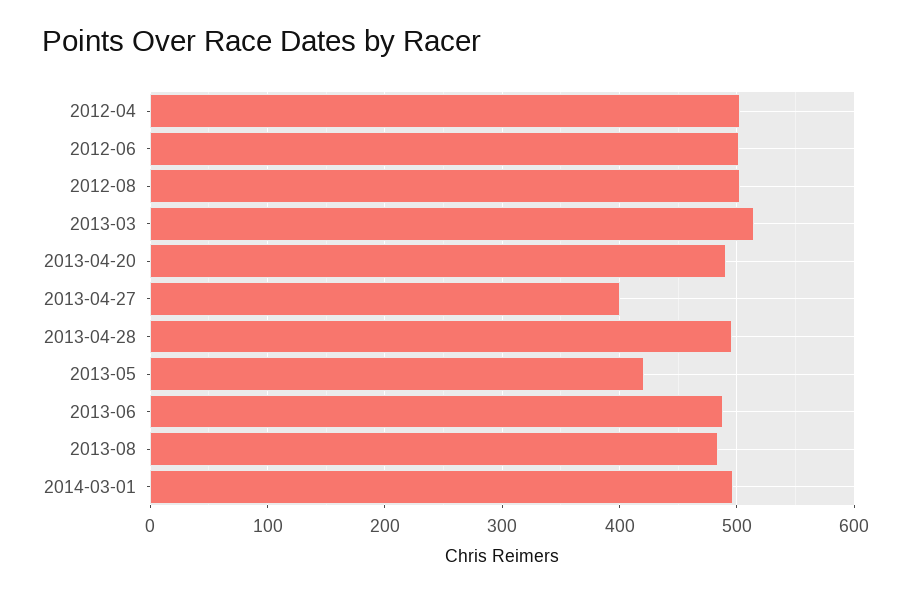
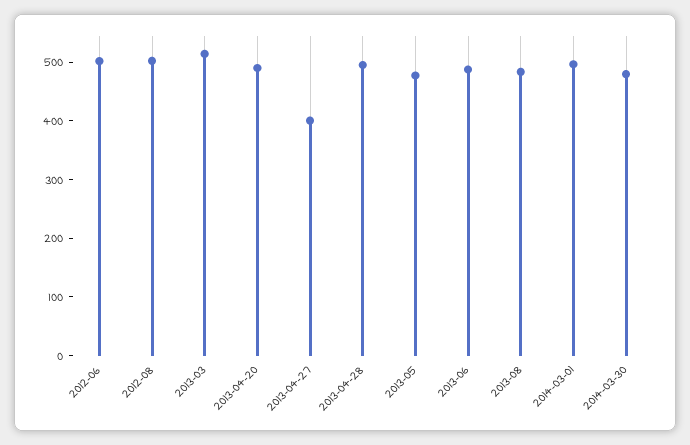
2012-04: 500 -> none
2013-05: 420 -> 480
2014-03-30: none -> 480

